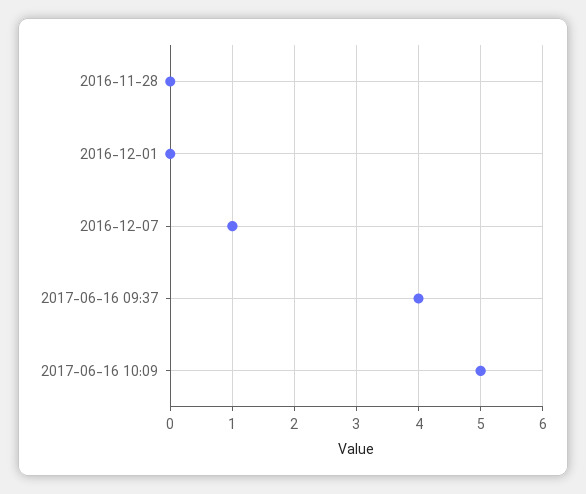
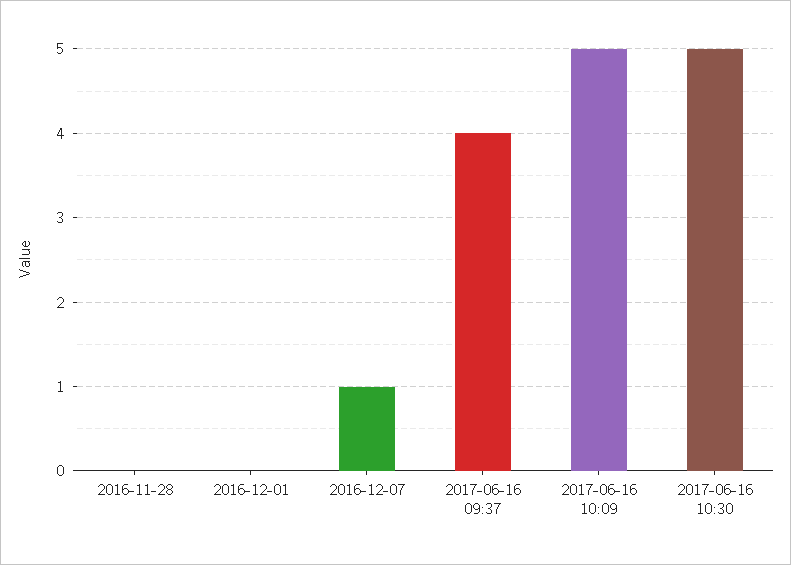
2017-06-16 10:30: none -> 5

